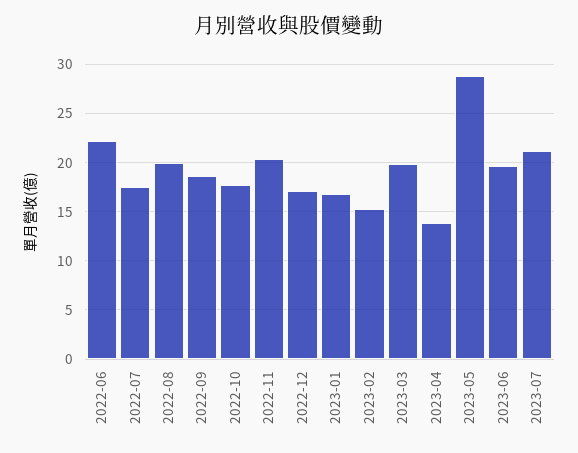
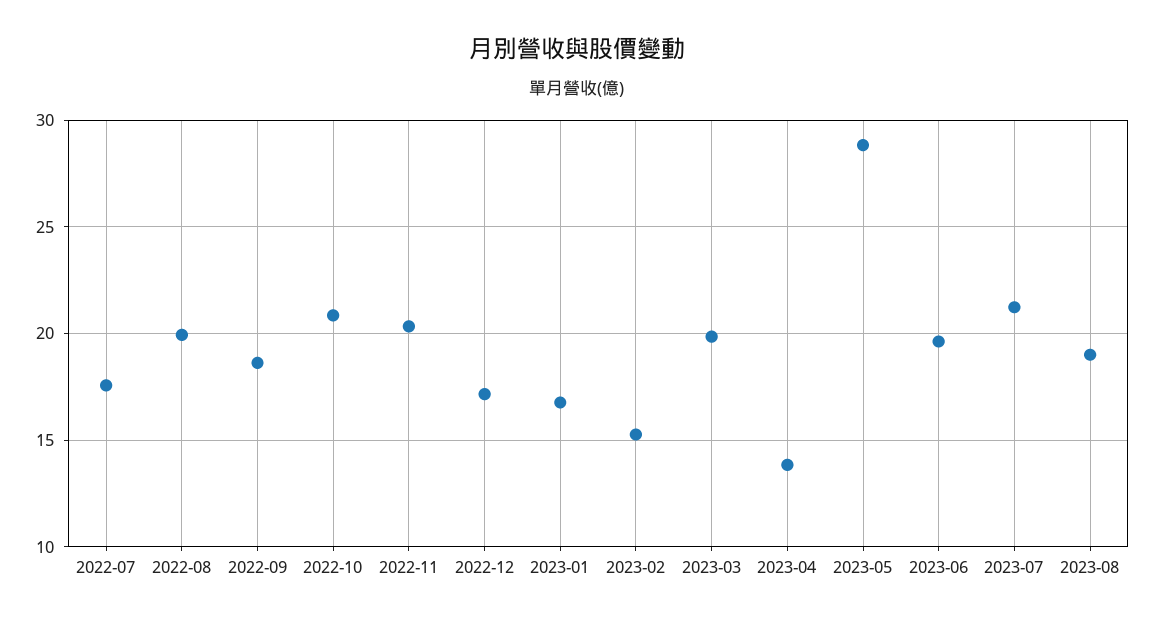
2022-06: 22 -> none
2022-10: 18 -> 21
2023-08: none -> 19

